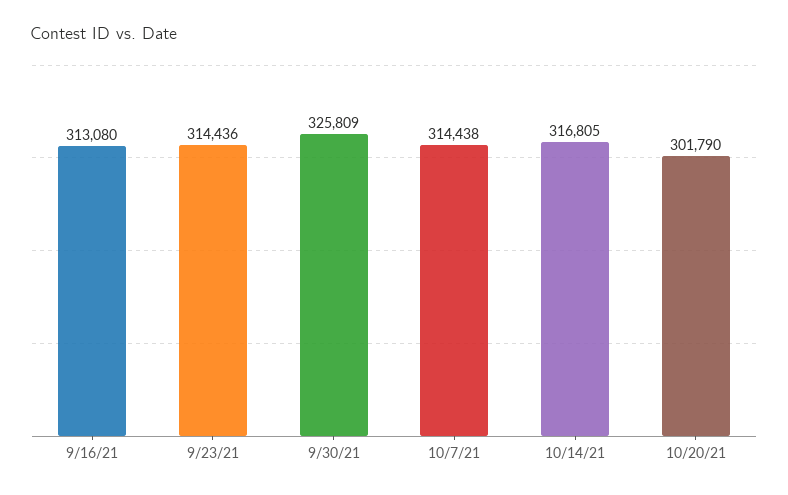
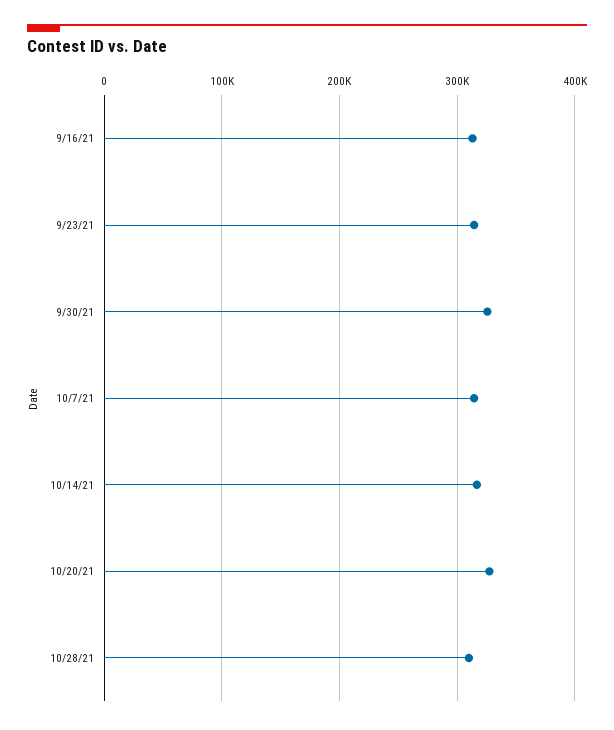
10/20/21: 301790 -> 330000
10/28/21: none -> 310000

